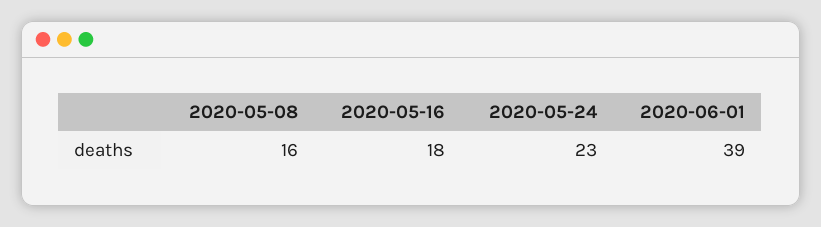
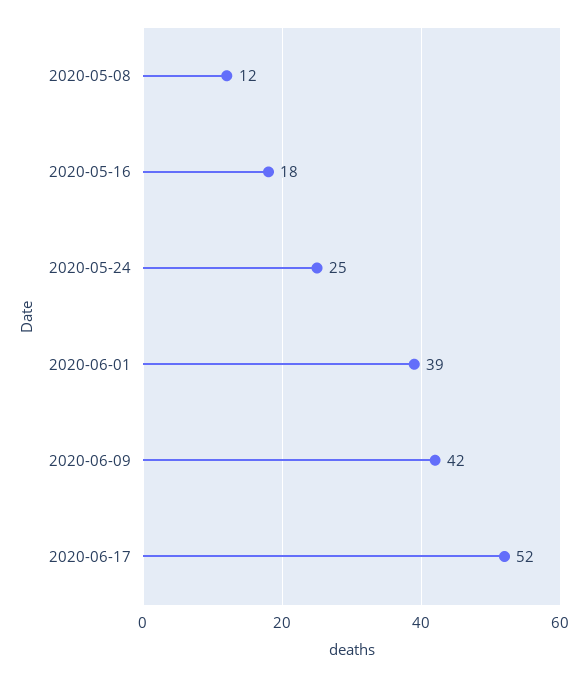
2020-05-08: 16 -> 12
2020-05-24: 23 -> 25
2020-06-09: none -> 42
2020-06-17: none -> 52

